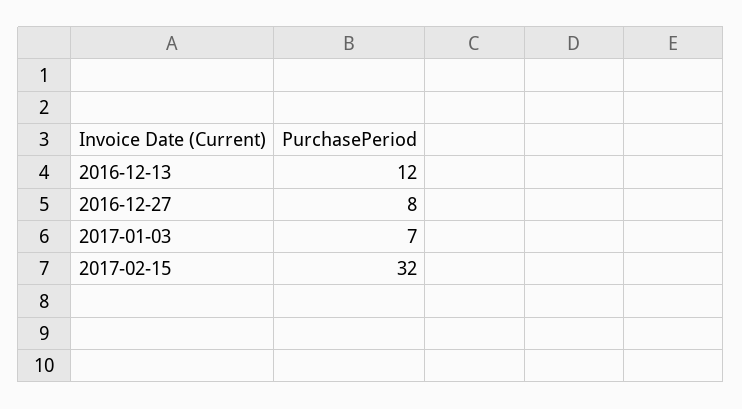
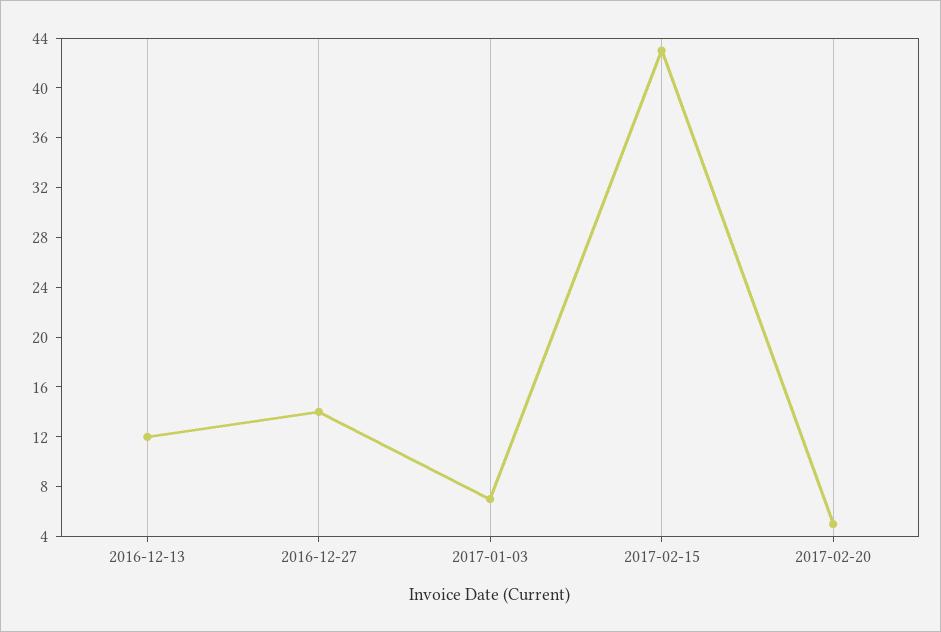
2016-12-27: 8 -> 14
2017-02-15: 32 -> 43
2017-02-20: none -> 5

